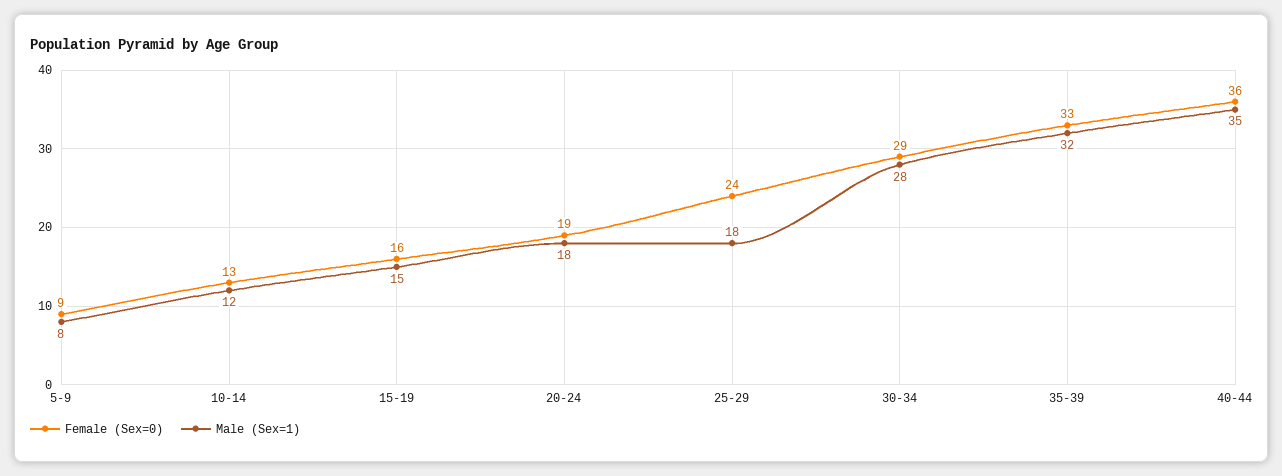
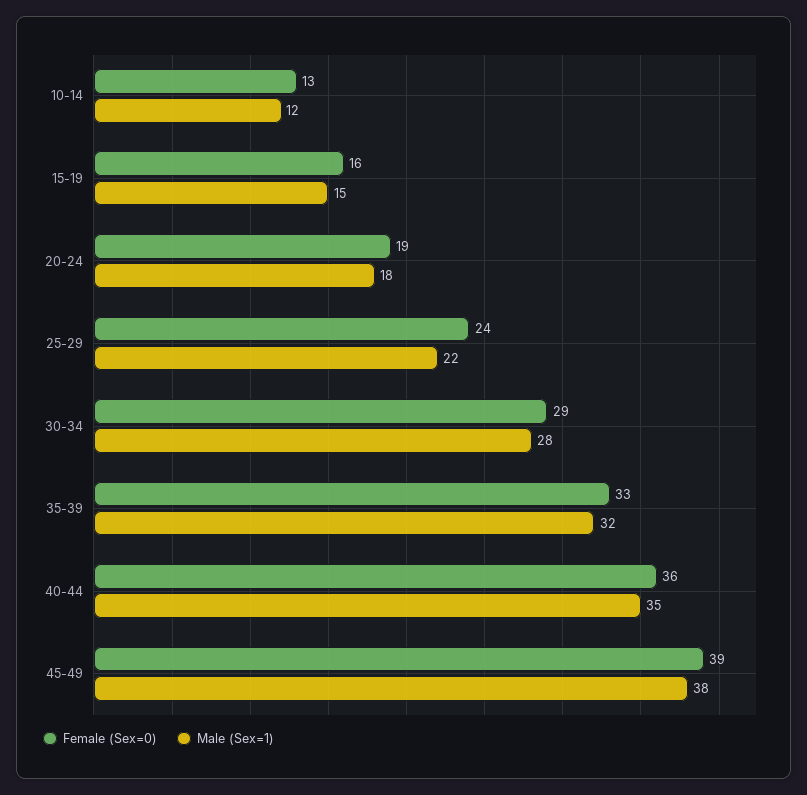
Female (Sex=0), 5-9: 9 -> none
Male (Sex=1), 5-9: 8 -> none
Male (Sex=1), 25-29: 18 -> 22
Female (Sex=0), 45-49: none -> 39
Male (Sex=1), 45-49: none -> 38

